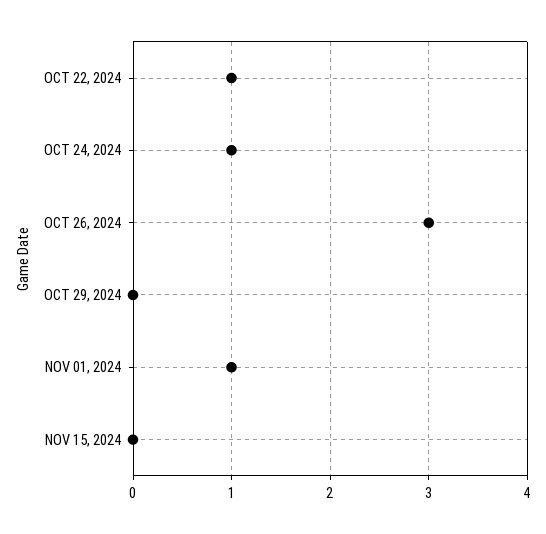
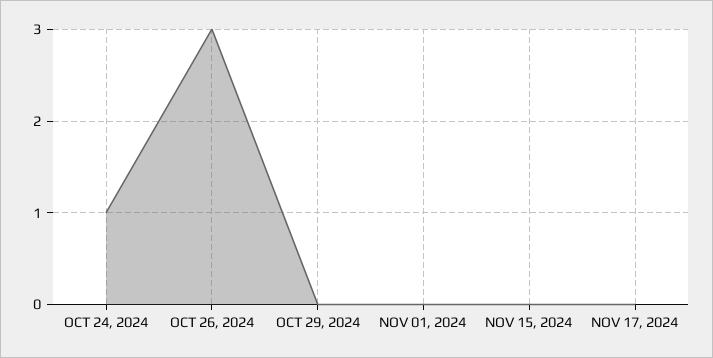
OCT 22, 2024: 1 -> none
NOV 01, 2024: 1 -> 0
NOV 17, 2024: none -> 0

